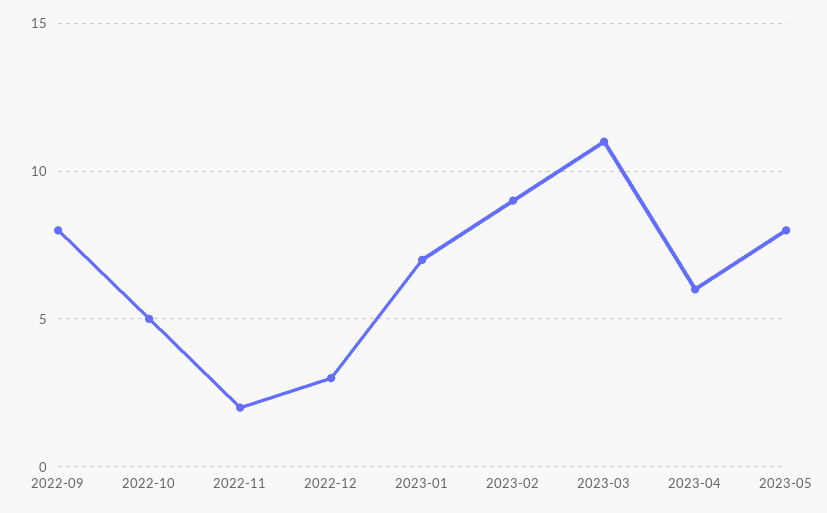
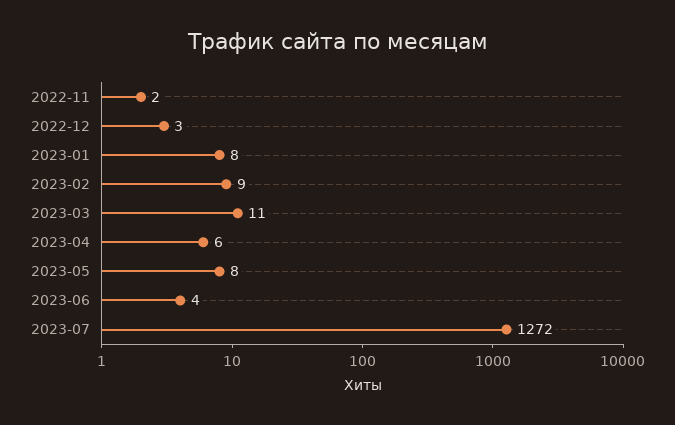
2022-09: 8 -> none
2022-10: 5 -> none
2023-01: 7 -> 8
2023-06: none -> 4
2023-07: none -> 1272

